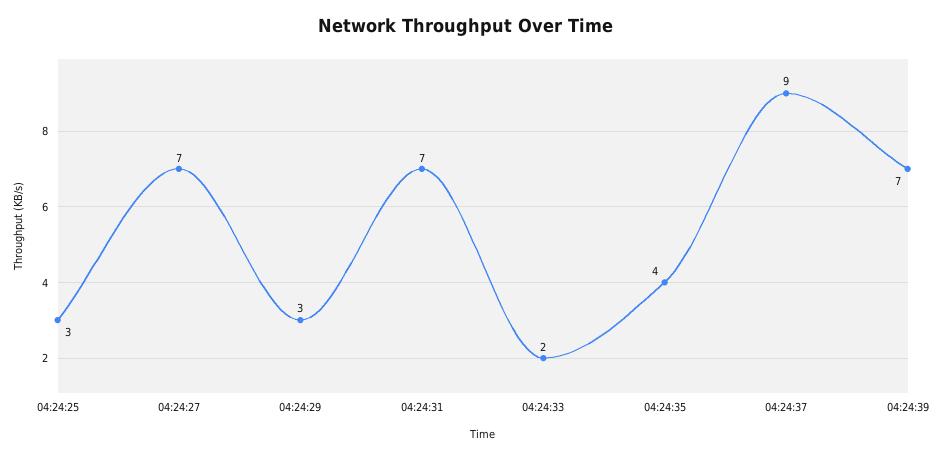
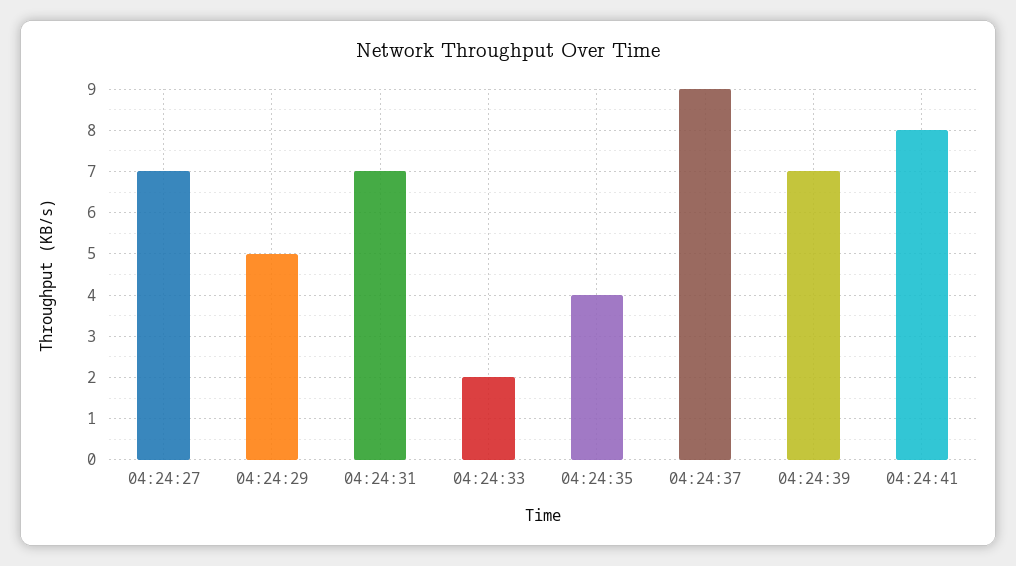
04:24:25: 3 -> none
04:24:29: 3 -> 5
04:24:41: none -> 8

